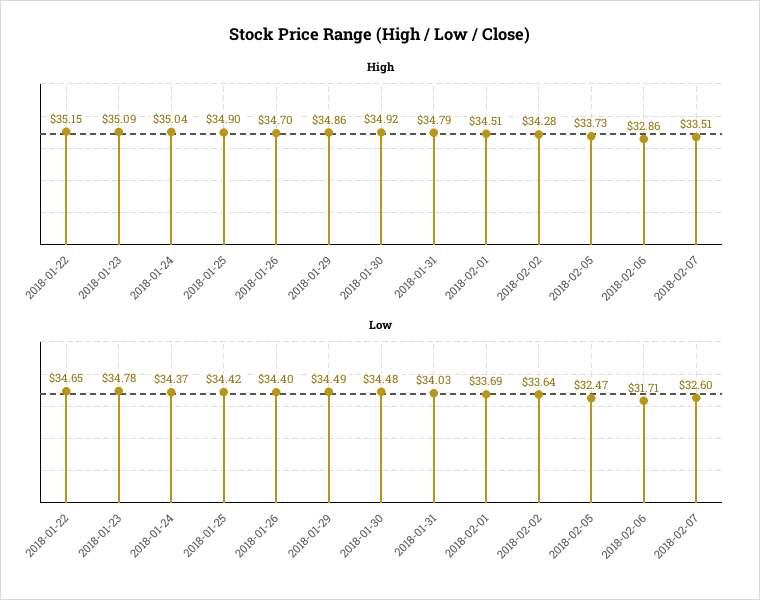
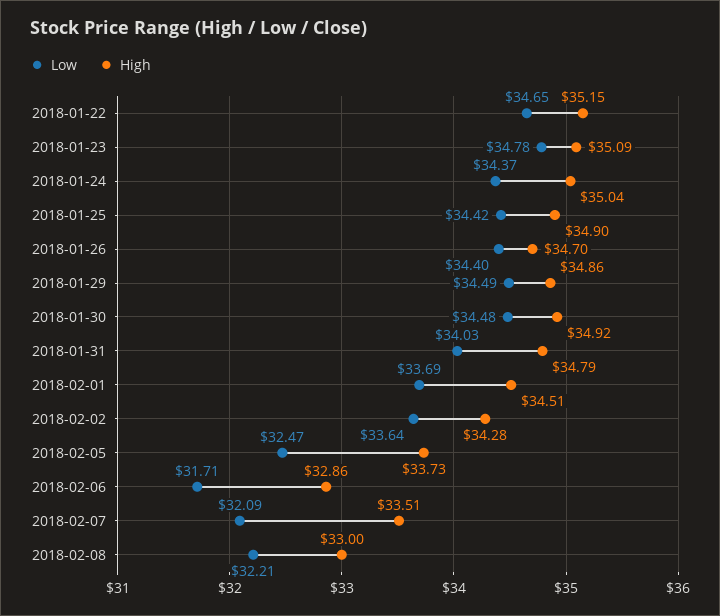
Low, 2018-02-07: 32.6 -> 32.09
Low, 2018-02-08: none -> 32.21
High, 2018-02-08: none -> 33

